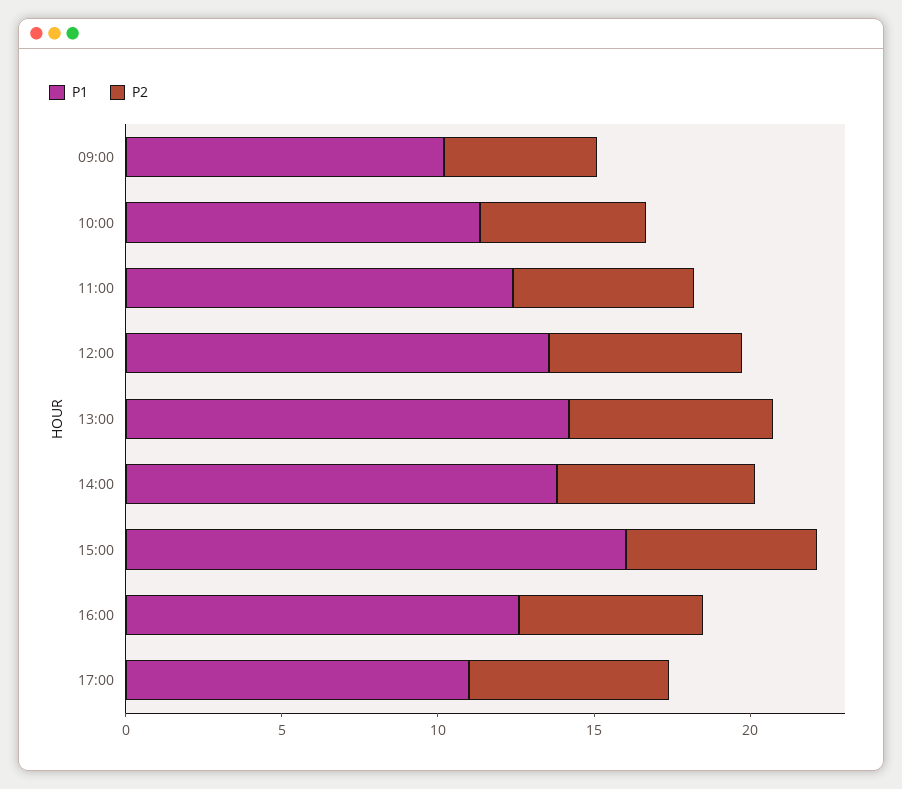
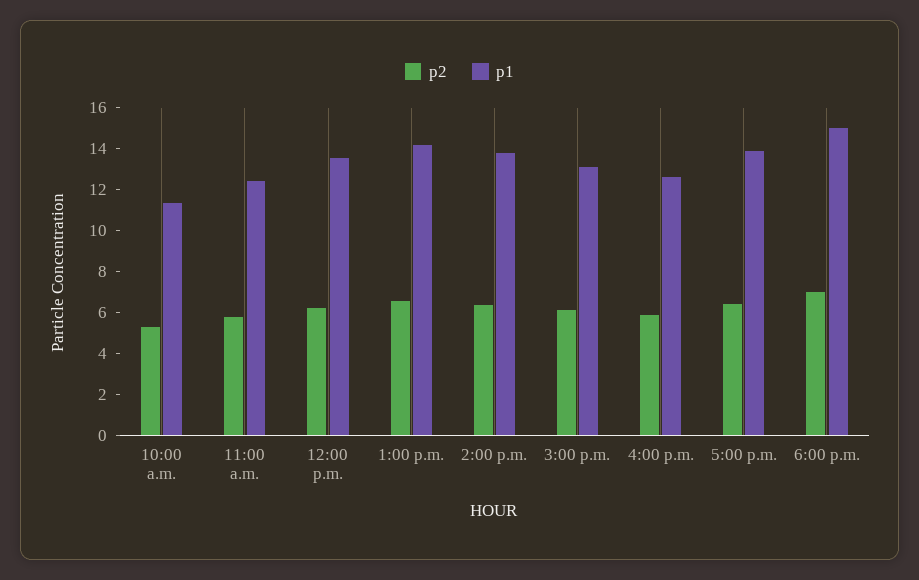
P1, 09:00: 10 -> none
P2, 09:00: 5 -> none
P1, 15:00: 16 -> 13
P1, 17:00: 11 -> 14
P2, 6:00 p.m.: none -> 7
P1, 6:00 p.m.: none -> 15

